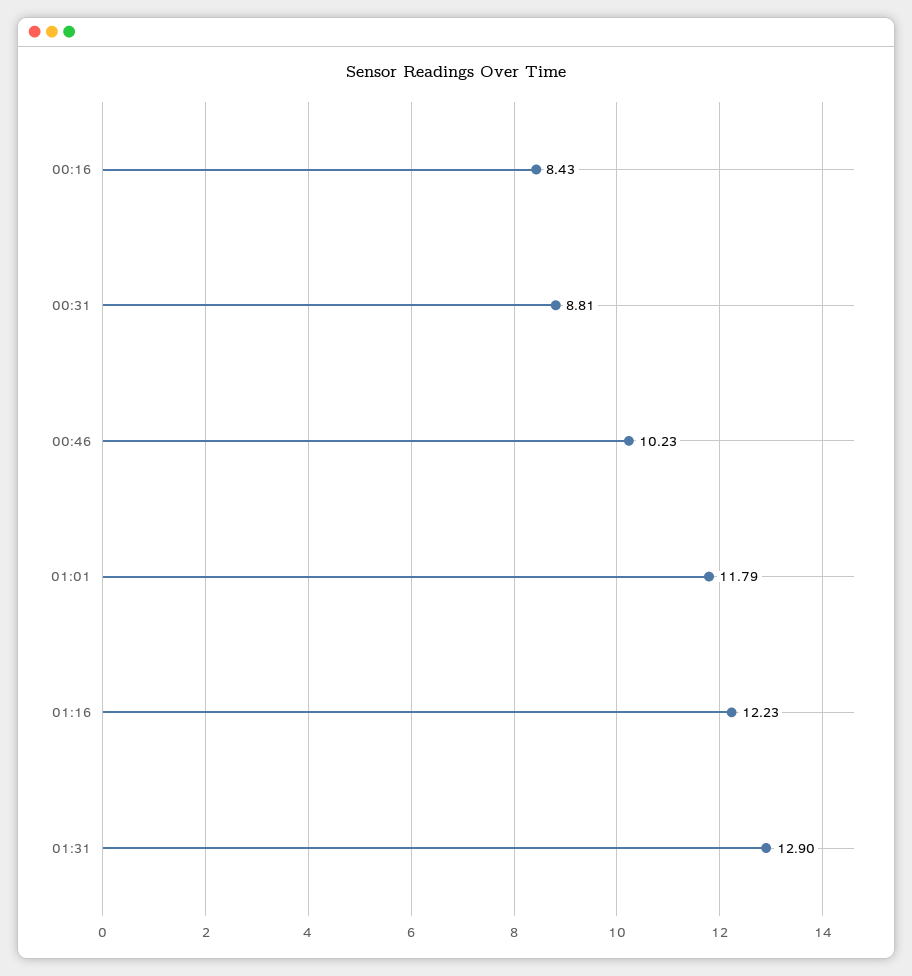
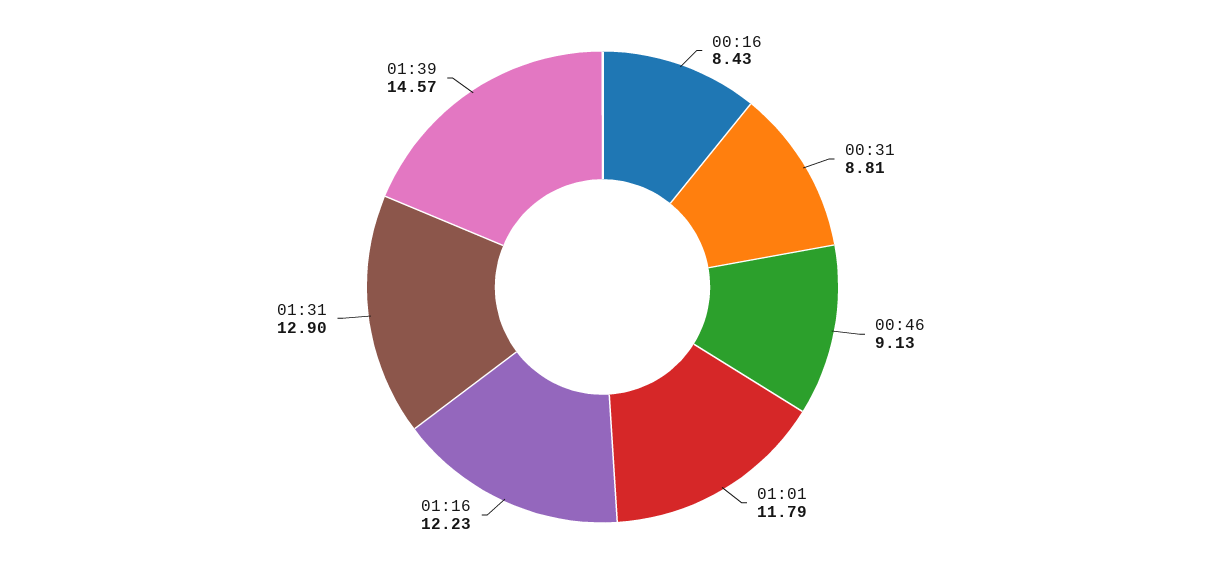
00:46: 10.23 -> 9.13
01:39: none -> 14.57

